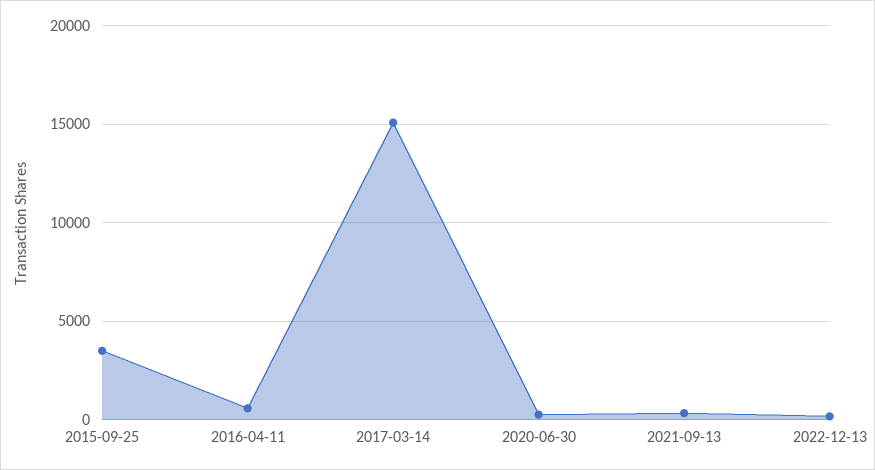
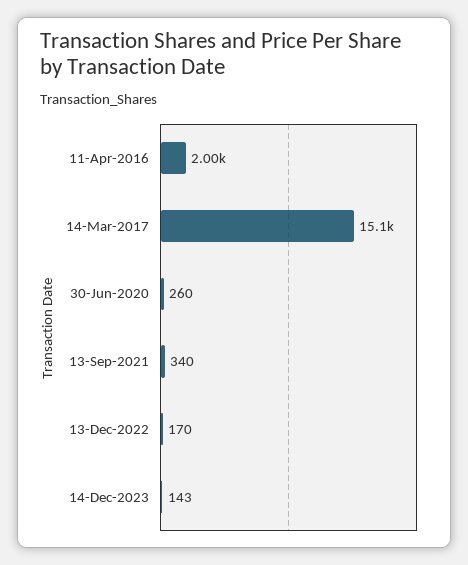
2015-09-25: 3500 -> none
2016-04-11: 500 -> 2000
14-Dec-2023: none -> 143

